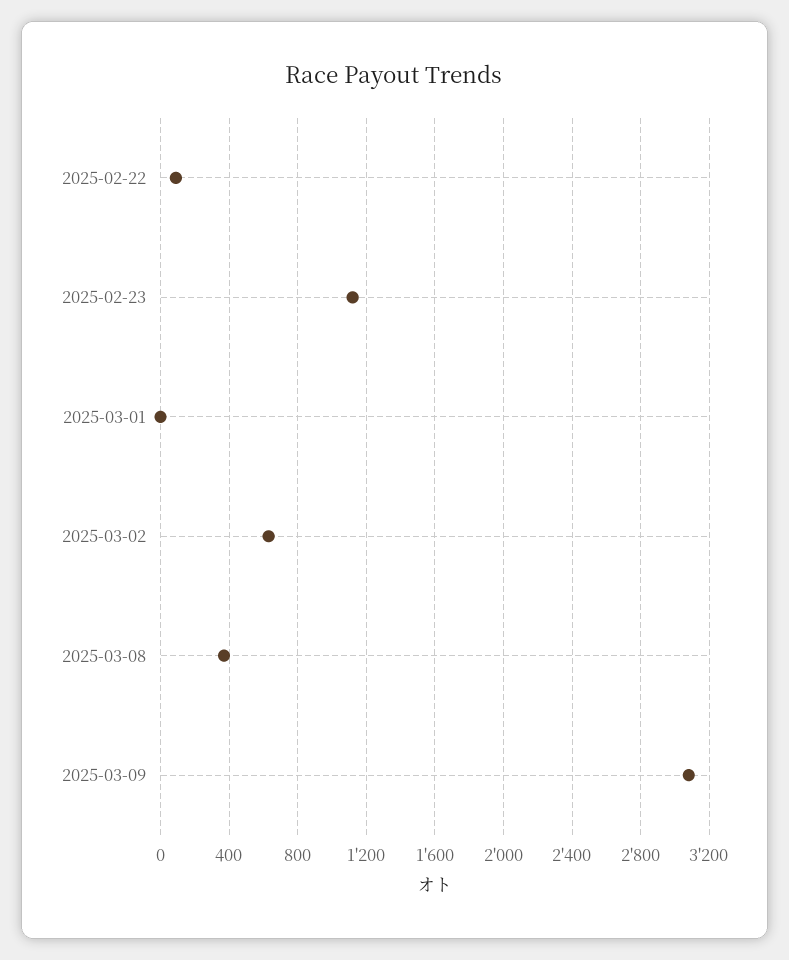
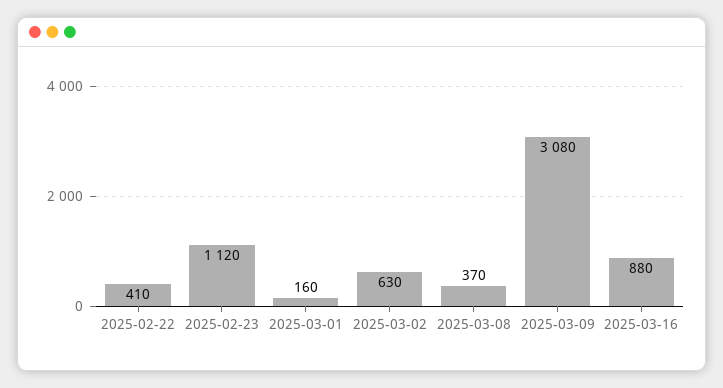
2025-02-22: 100 -> 410
2025-03-01: 0 -> 160
2025-03-16: none -> 880

